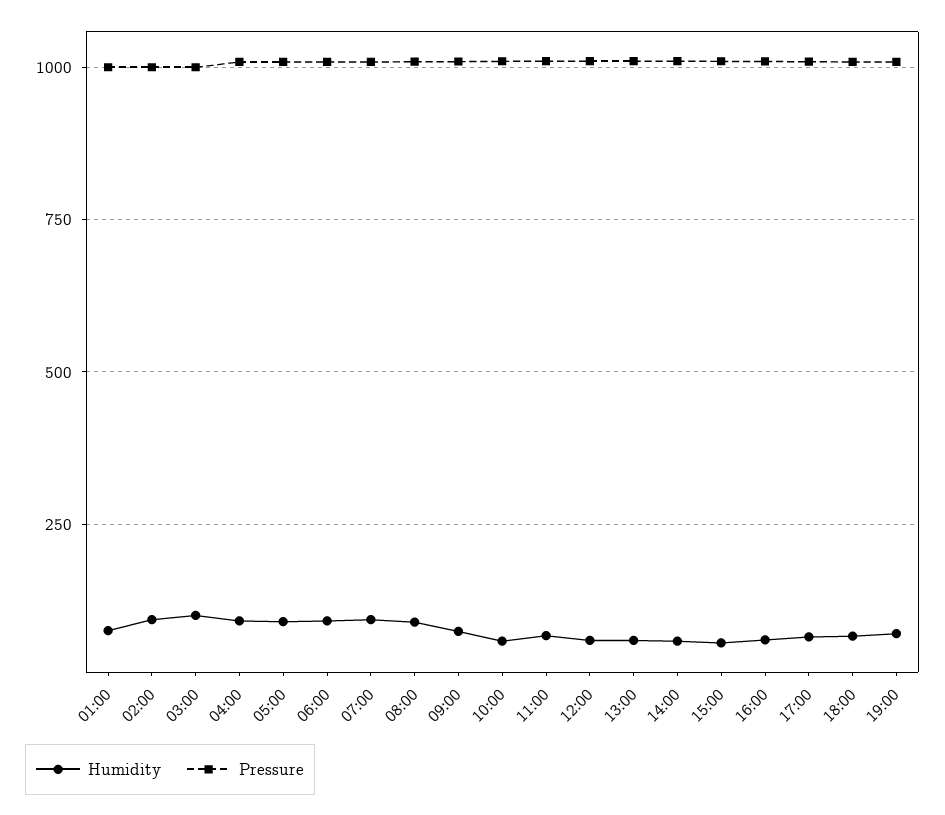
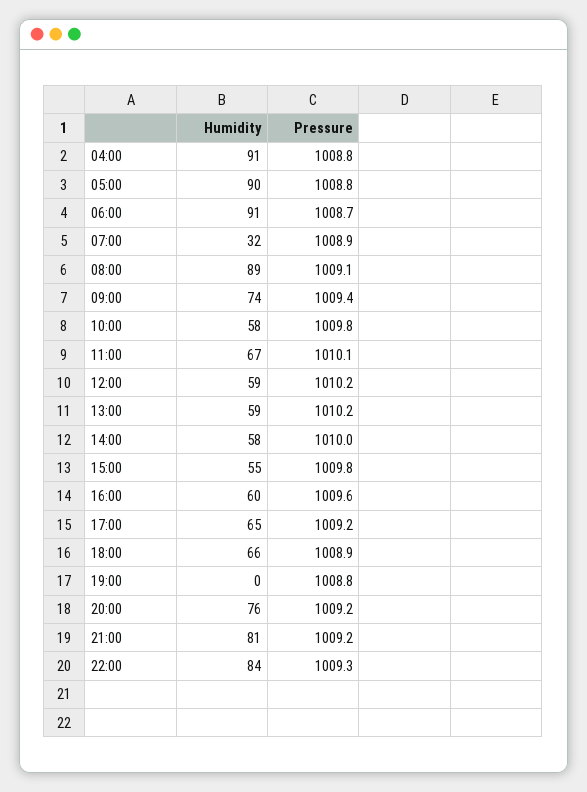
Humidity, 01:00: 75 -> none
Pressure, 01:00: 1000 -> none
Humidity, 02:00: 100 -> none
Pressure, 02:00: 1000 -> none
Humidity, 03:00: 100 -> none
Pressure, 03:00: 1000 -> none
Humidity, 07:00: 100 -> 32
Humidity, 19:00: 75 -> 0
Humidity, 20:00: none -> 76
Pressure, 20:00: none -> 1009.2
Humidity, 21:00: none -> 81
Pressure, 21:00: none -> 1009.2
Humidity, 22:00: none -> 84
Pressure, 22:00: none -> 1009.3

